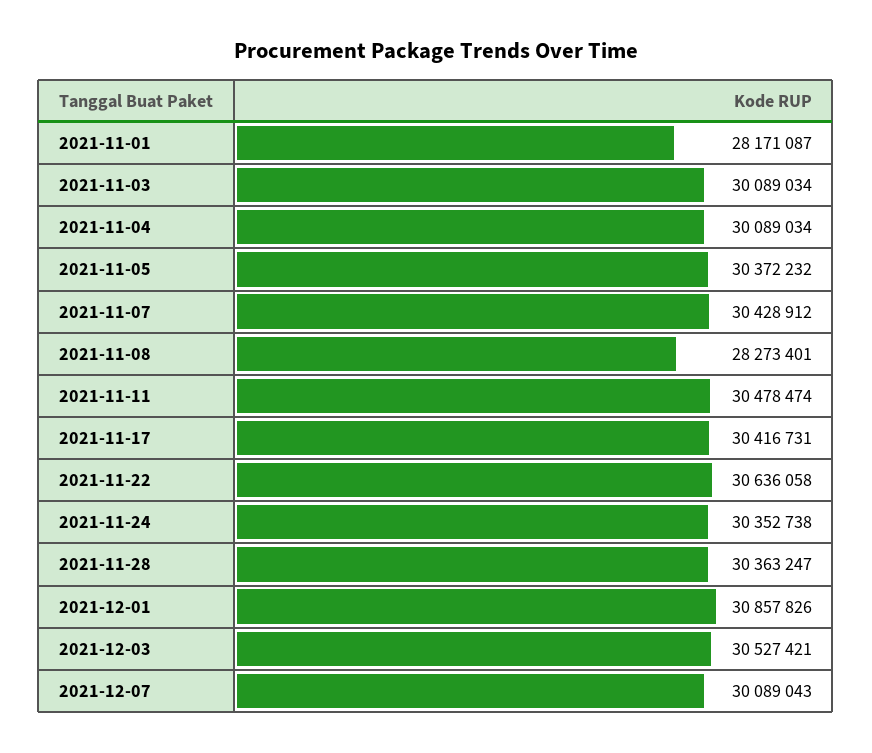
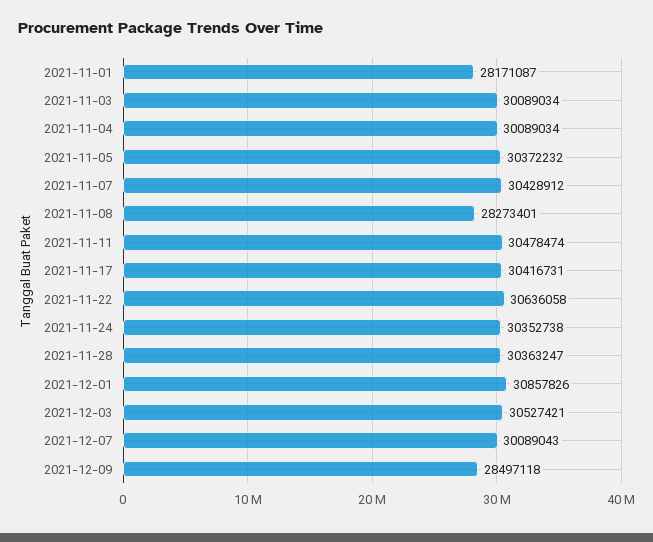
2021-12-09: none -> 28497118

